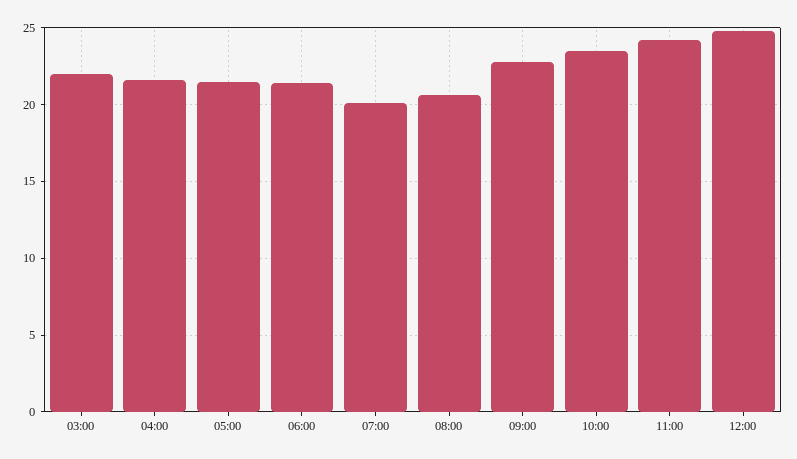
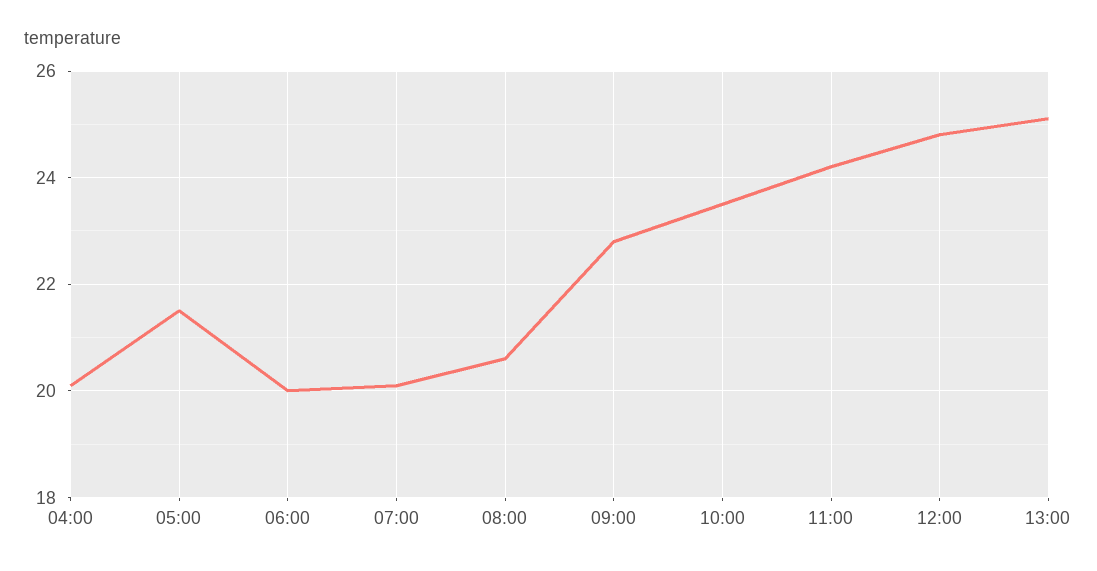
03:00: 22 -> none
04:00: 21.5 -> 20
06:00: 21.5 -> 20
13:00: none -> 25

